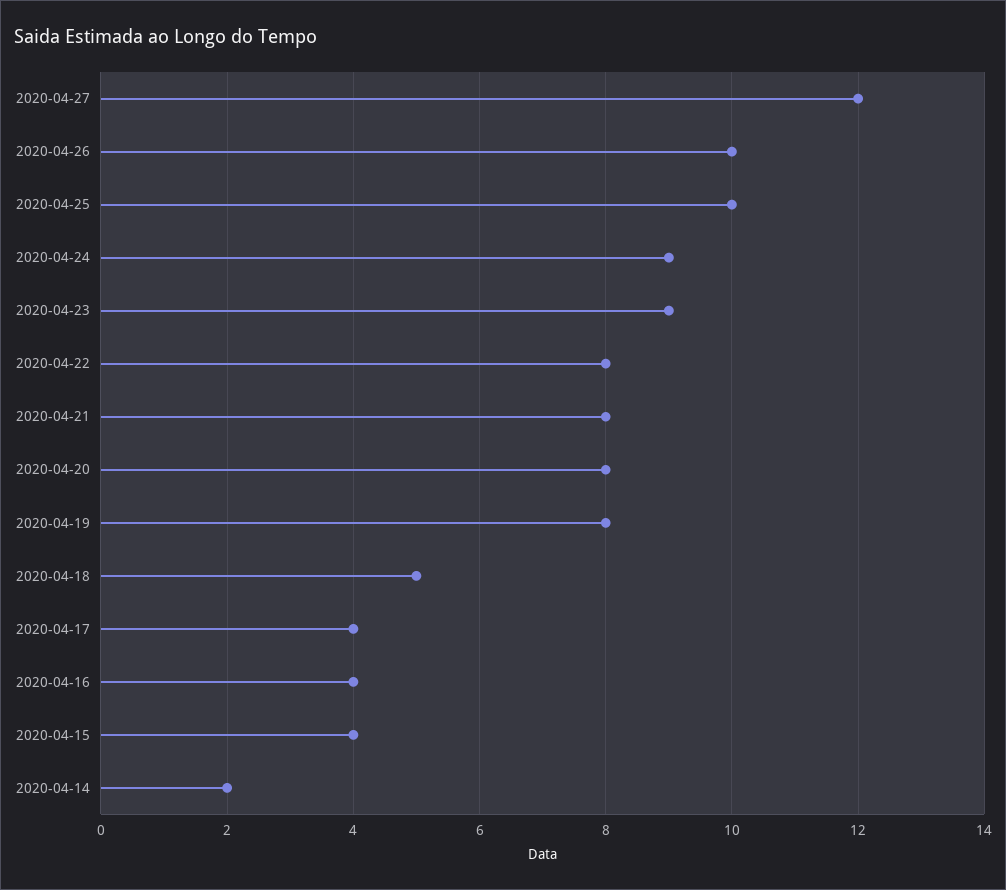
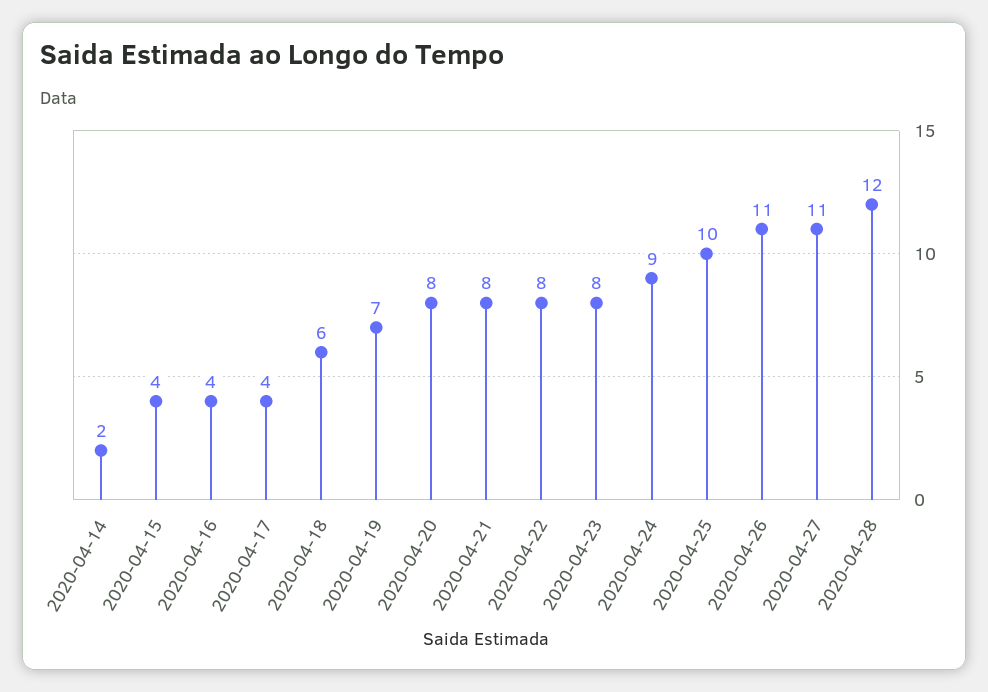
2020-04-27: 12 -> 11
2020-04-26: 10 -> 11
2020-04-23: 9 -> 8
2020-04-19: 8 -> 7
2020-04-18: 5 -> 6
2020-04-28: none -> 12

